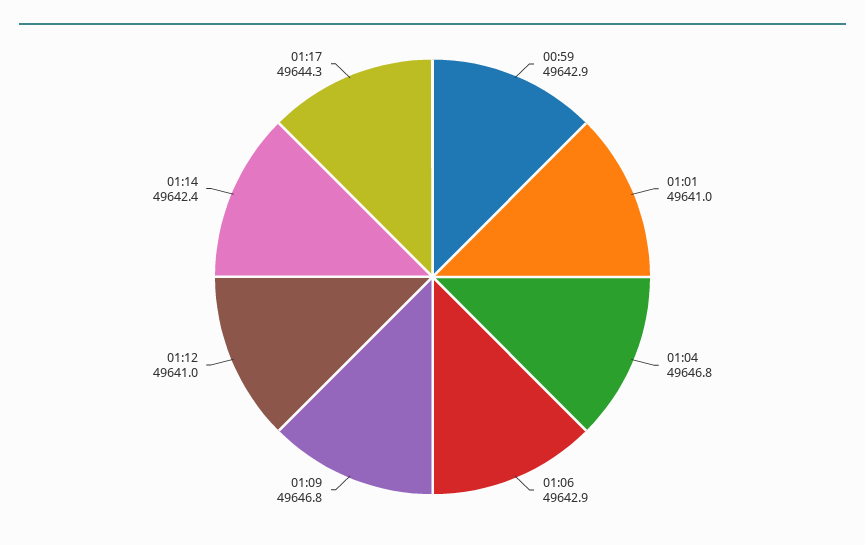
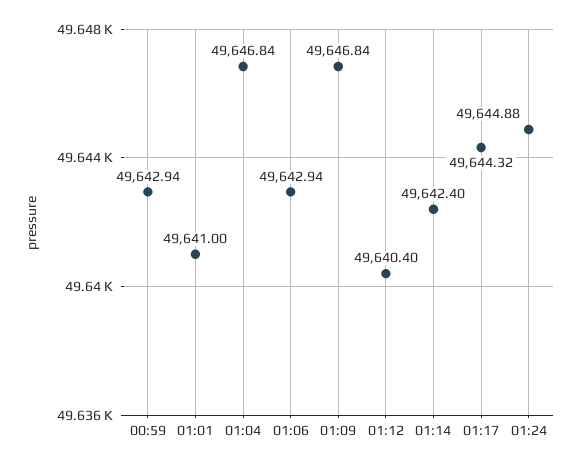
01:12: 49641 -> 49640.4
01:24: none -> 49644.88

